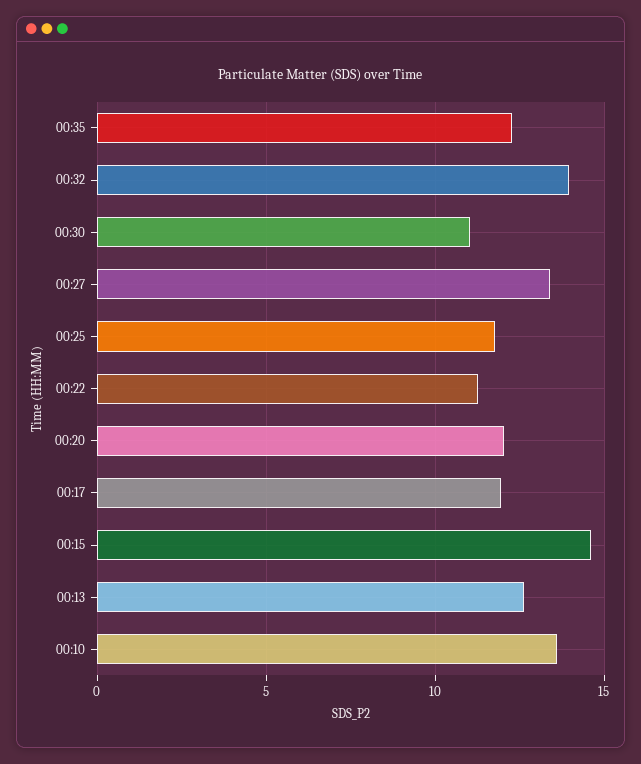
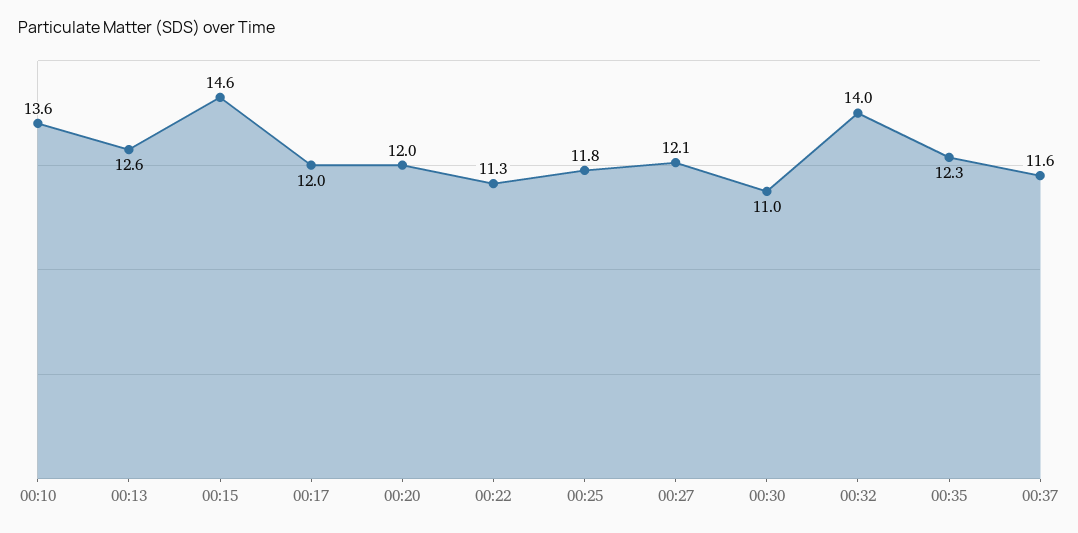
00:27: 13.5 -> 12.1
00:37: none -> 11.6

